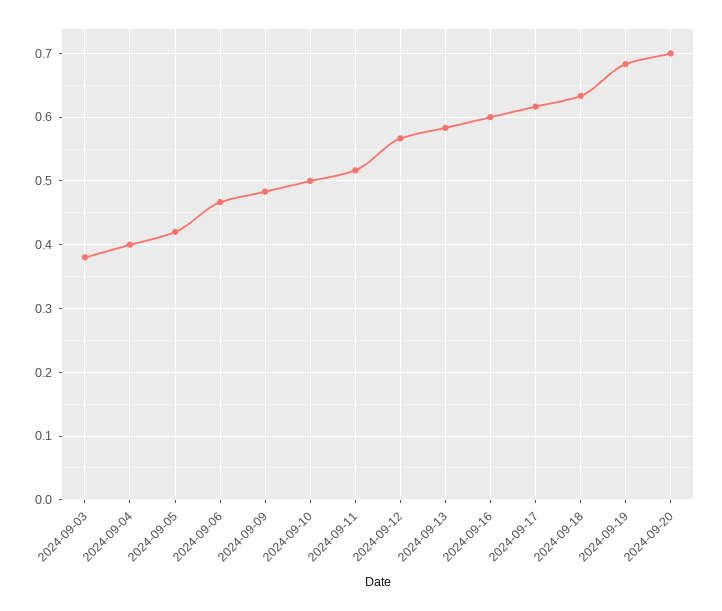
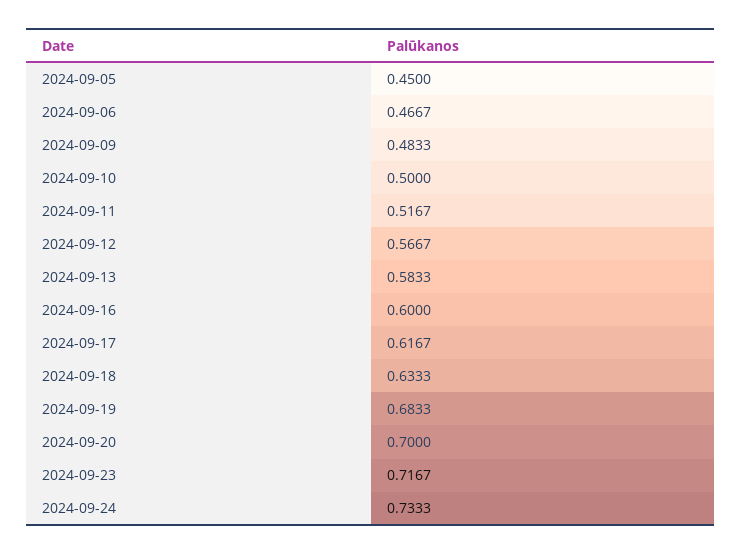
2024-09-03: 0.38 -> none
2024-09-04: 0.4 -> none
2024-09-05: 0.42 -> 0.45
2024-09-23: none -> 0.7167
2024-09-24: none -> 0.7333

